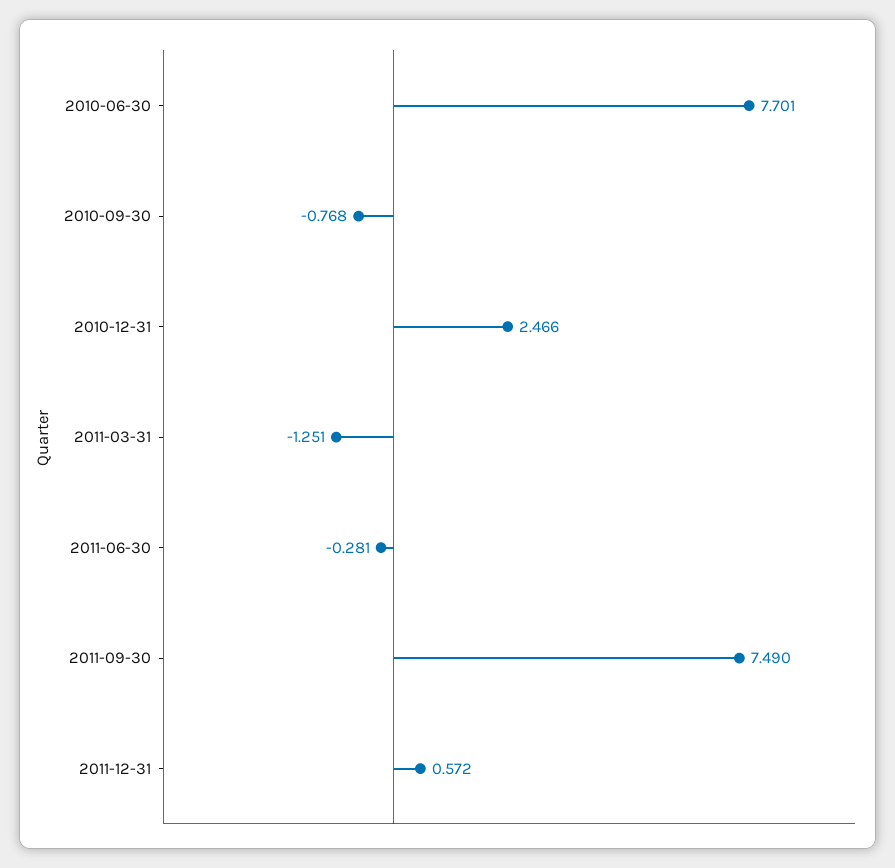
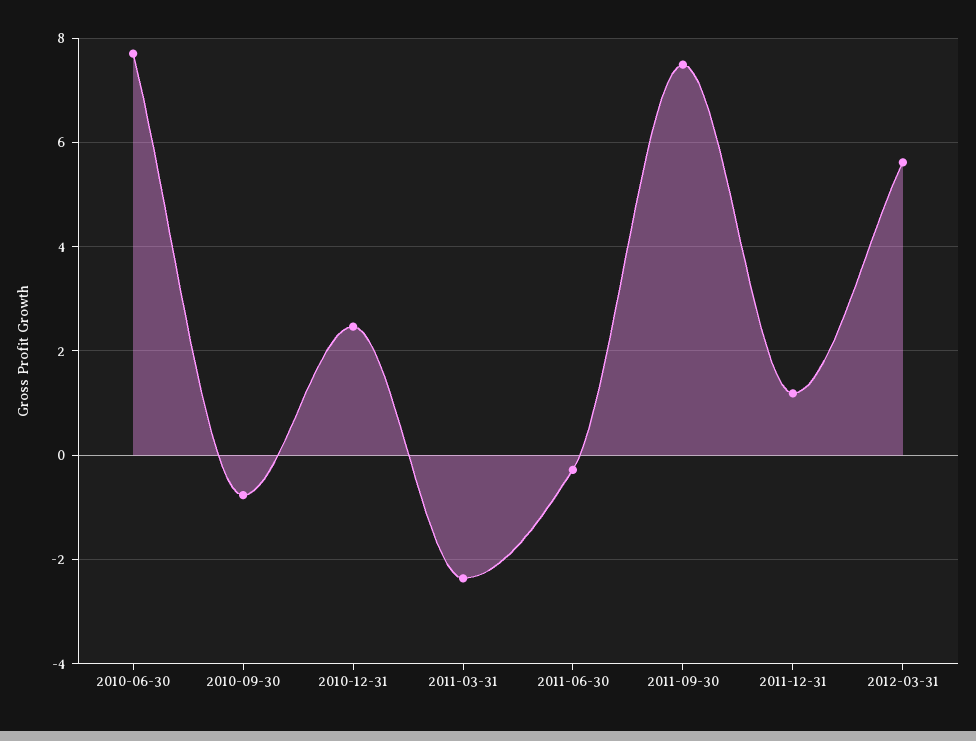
2011-03-31: -1.251 -> -2.4
2011-12-31: 0.572 -> 1.2
2012-03-31: none -> 5.6

